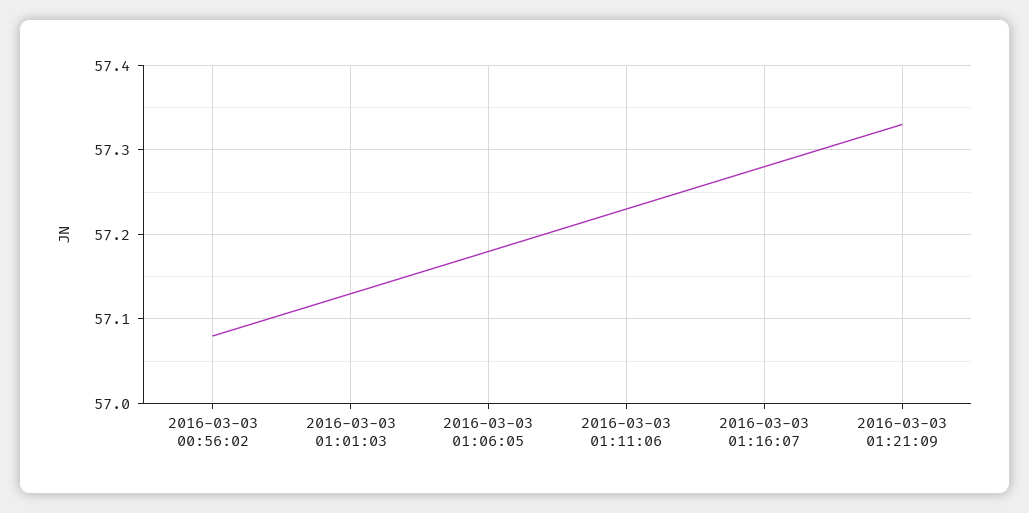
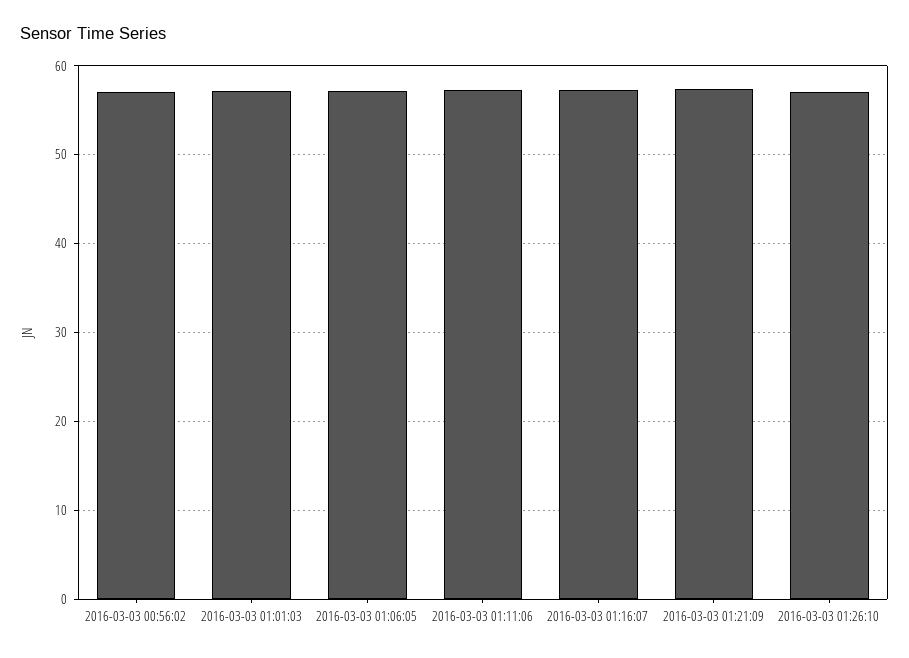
2016-03-03 01:26:10: none -> 57

